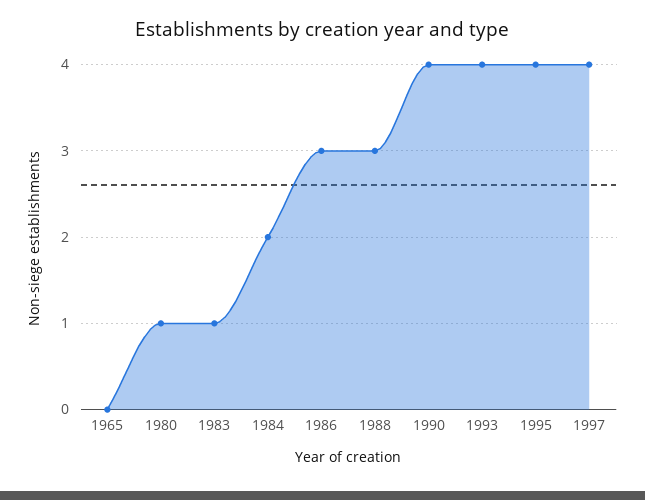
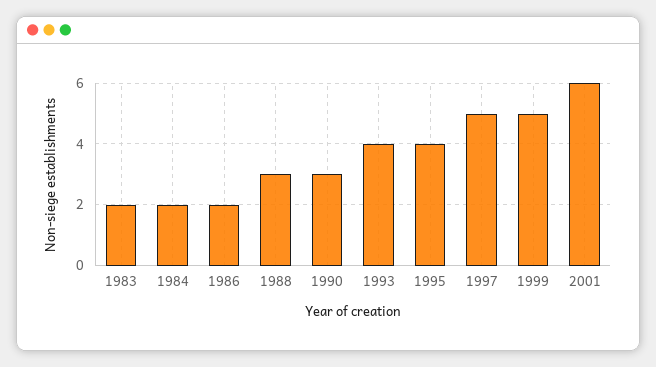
1965: 0 -> none
1980: 1 -> none
1983: 1 -> 2
1986: 3 -> 2
1990: 4 -> 3
1997: 4 -> 5
1999: none -> 5
2001: none -> 6

